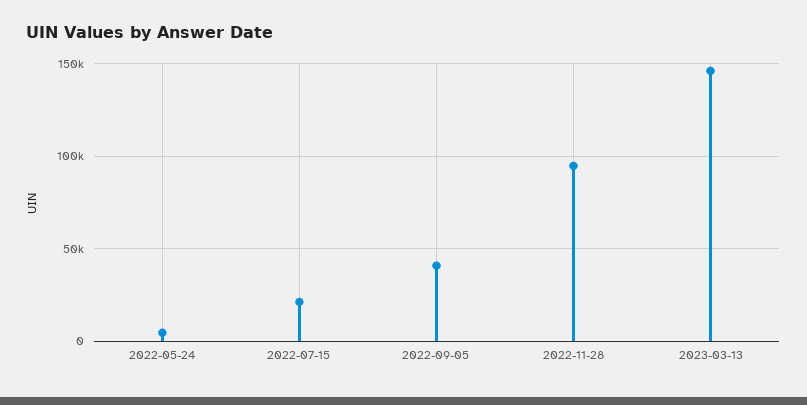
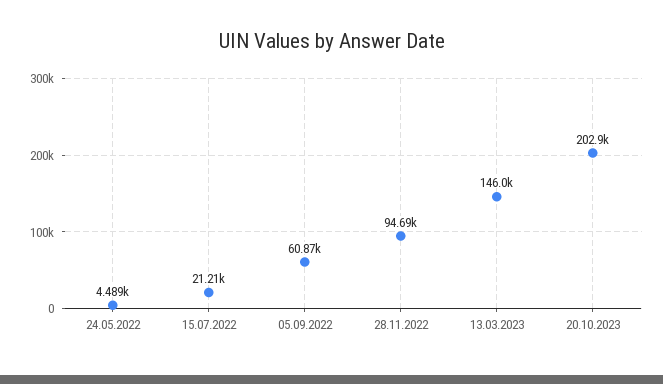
2022-09-05: 40000 -> 60870
20.10.2023: none -> 202900

